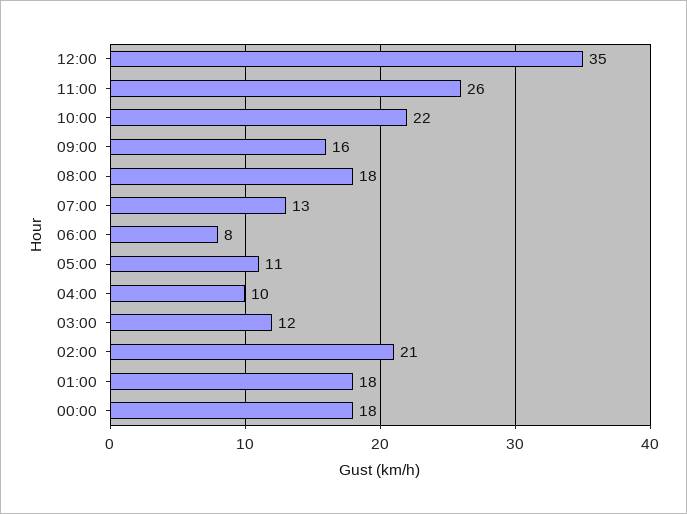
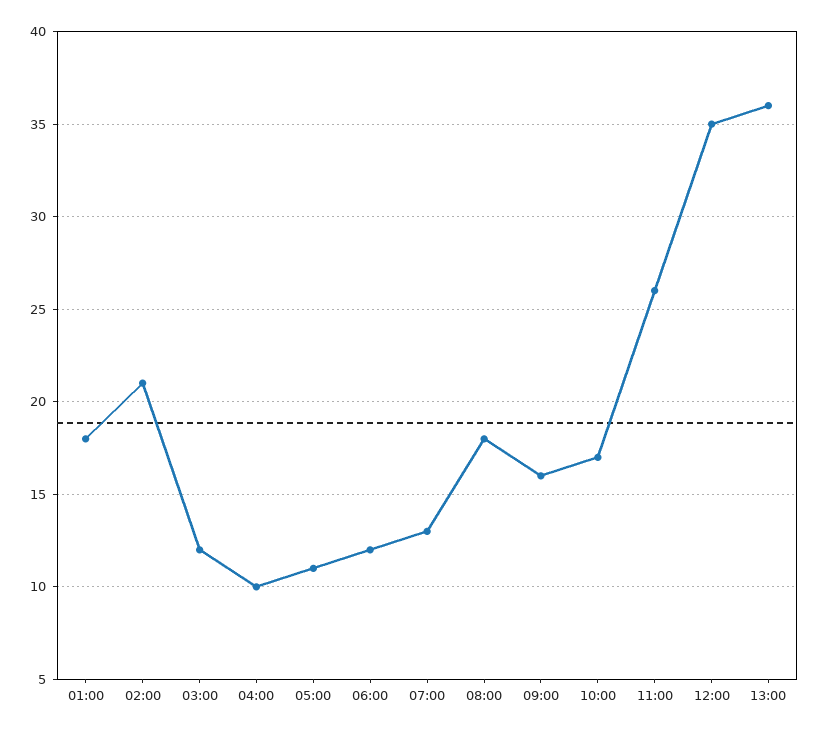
10:00: 22 -> 17
06:00: 8 -> 12
00:00: 18 -> none
13:00: none -> 36

